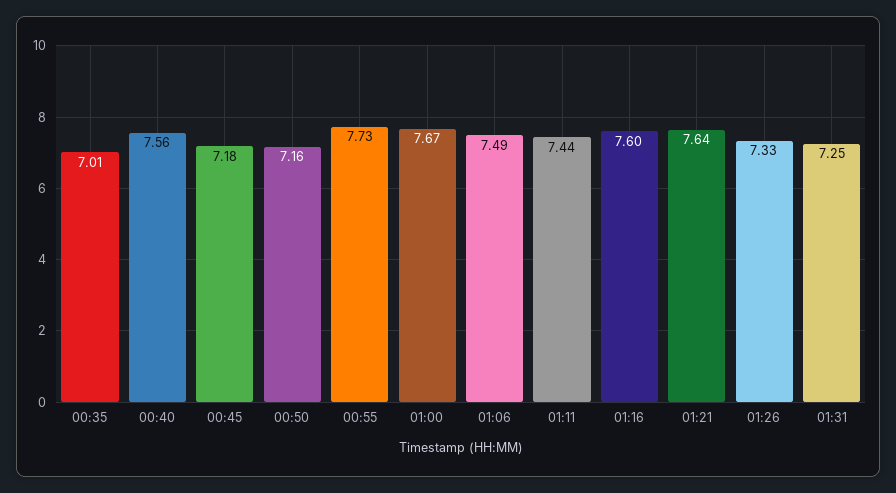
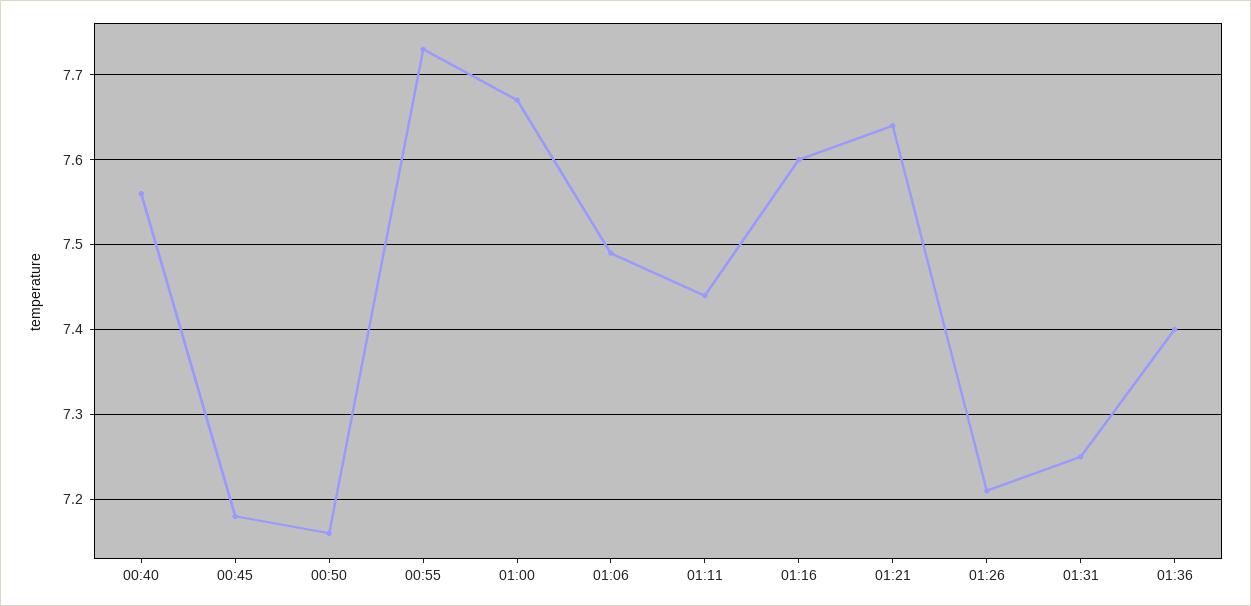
00:35: 7.01 -> none
01:26: 7.33 -> 7.21
01:36: none -> 7.4

